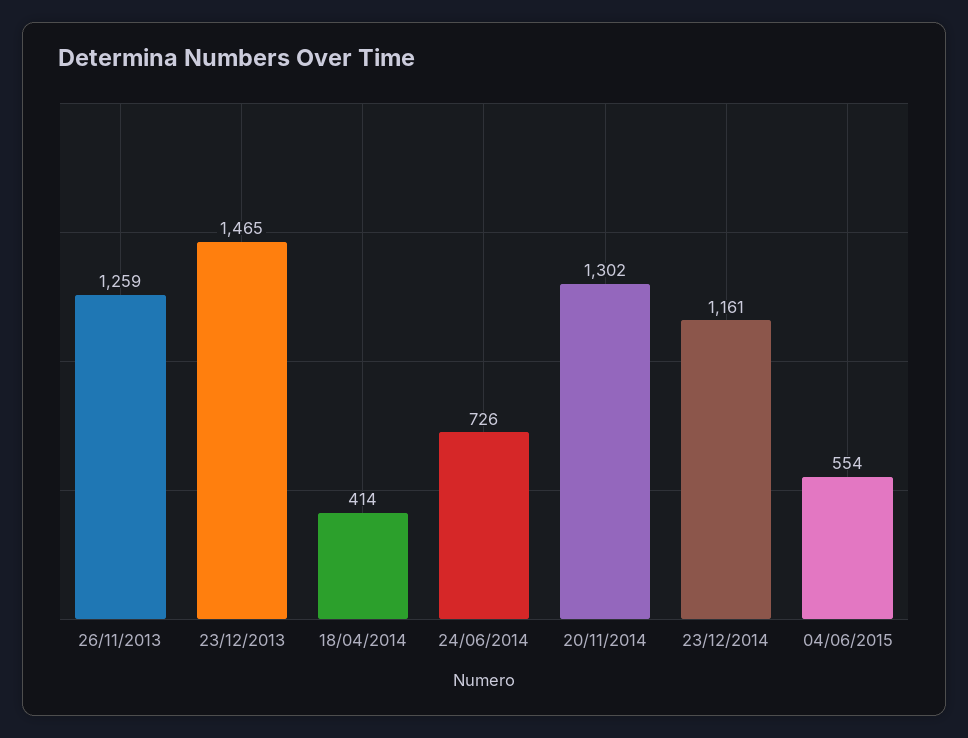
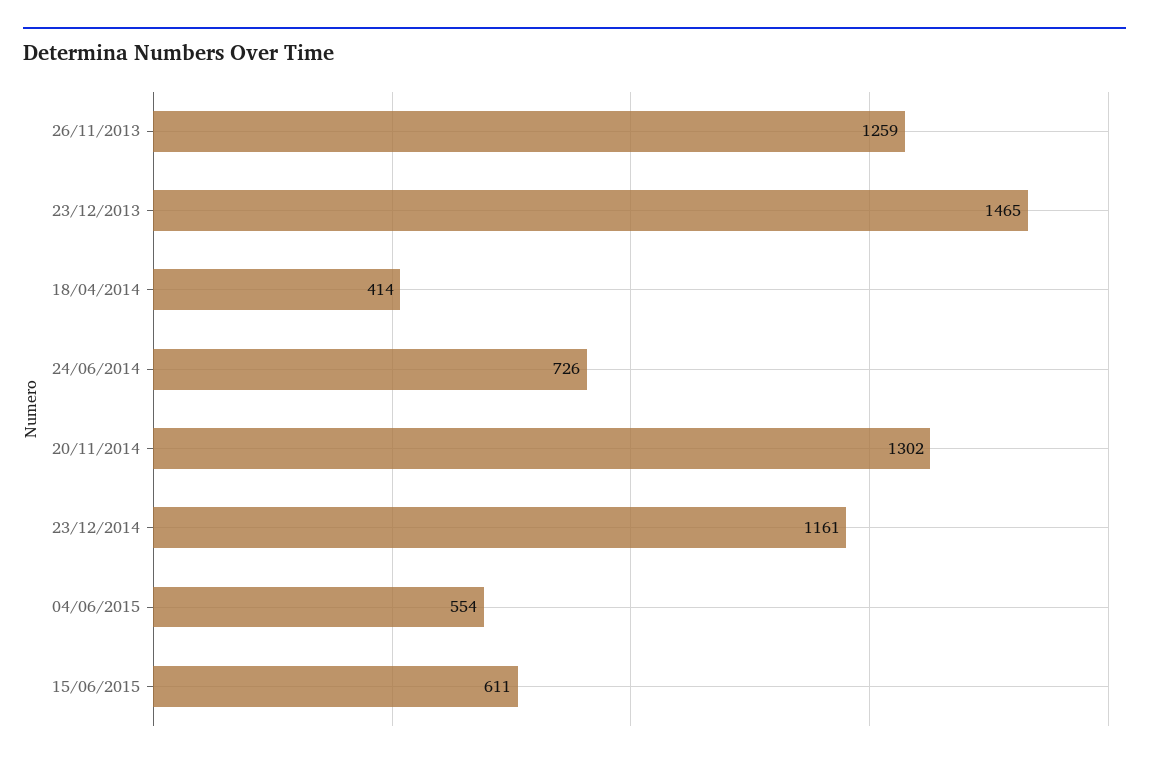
15/06/2015: none -> 611

